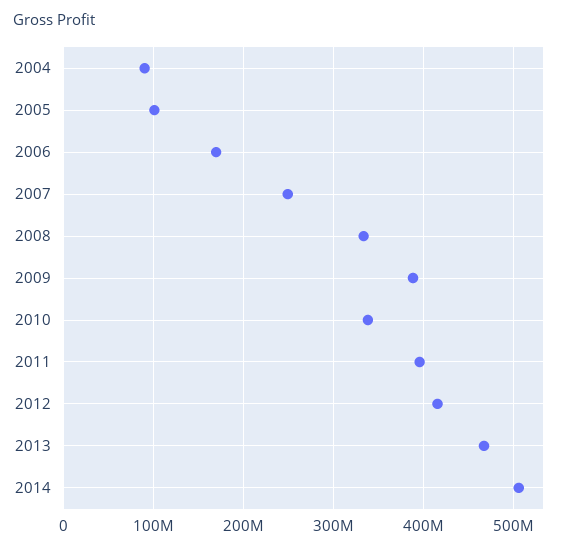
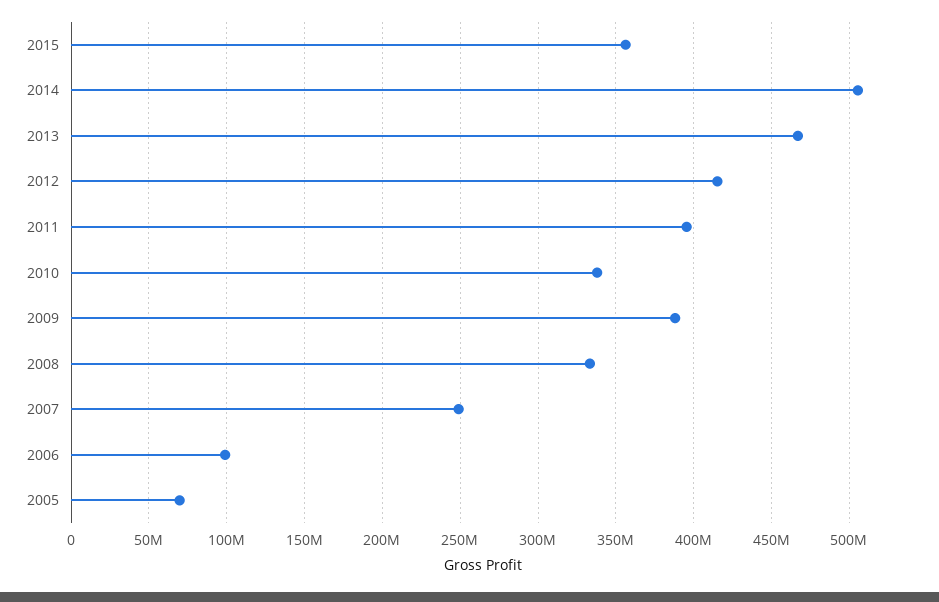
2004: 90000000 -> none
2005: 100000000 -> 70000000
2006: 170000000 -> 100000000
2015: none -> 355000000

